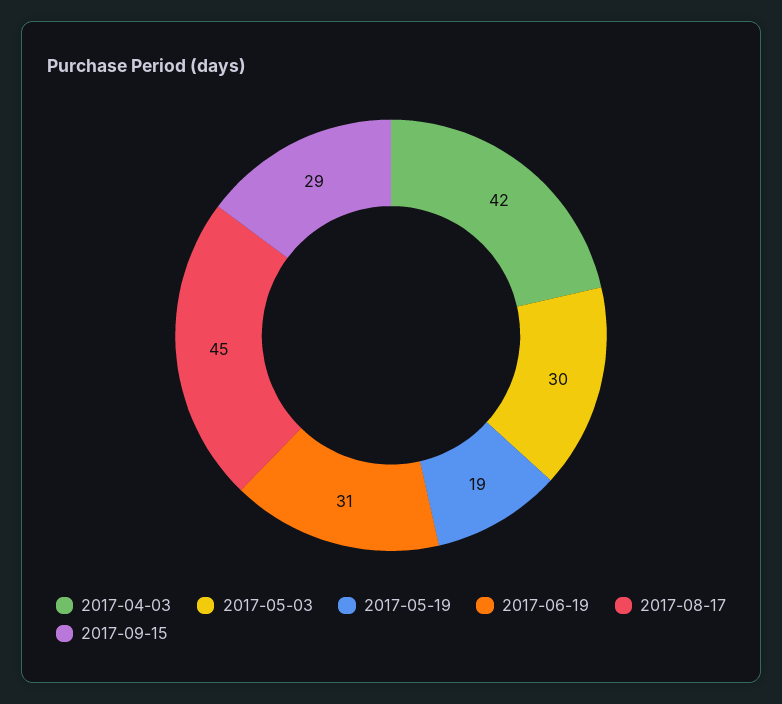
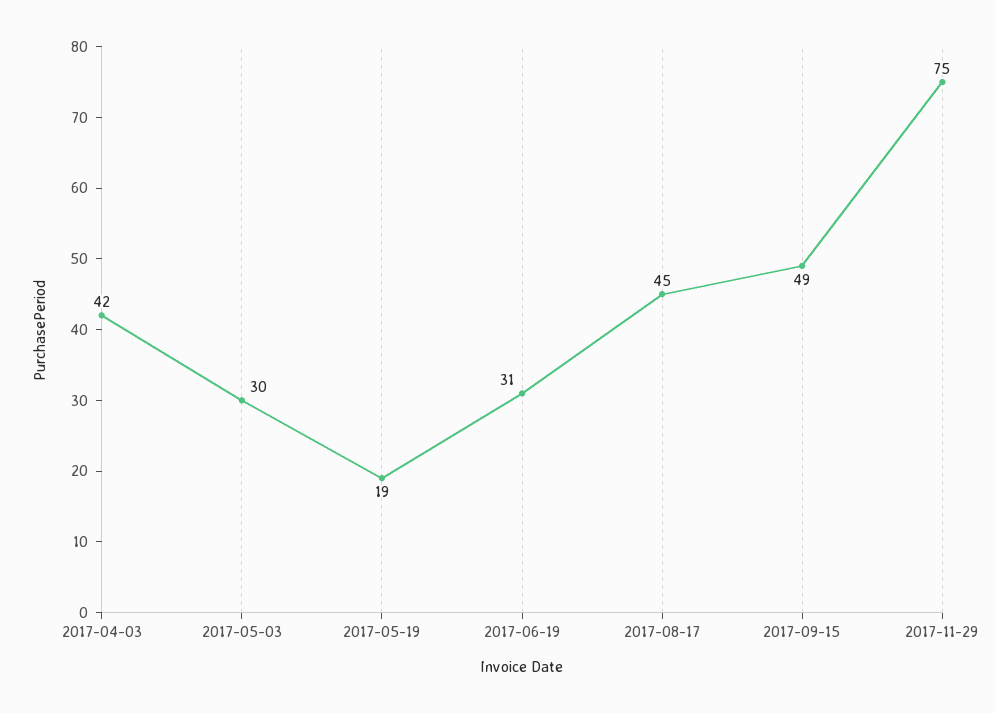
2017-09-15: 29 -> 49
2017-11-29: none -> 75

